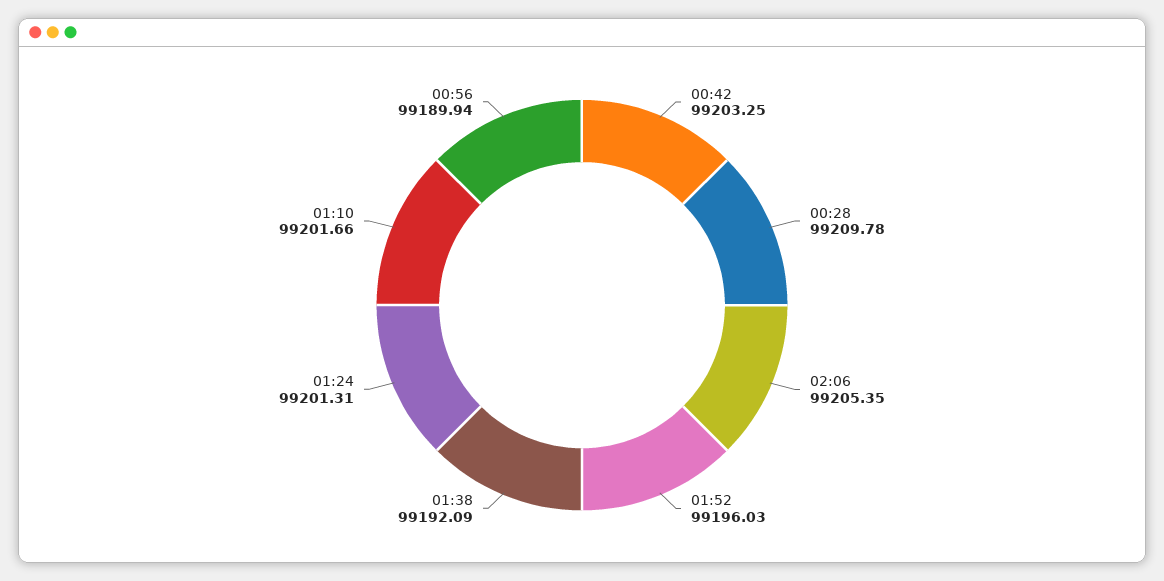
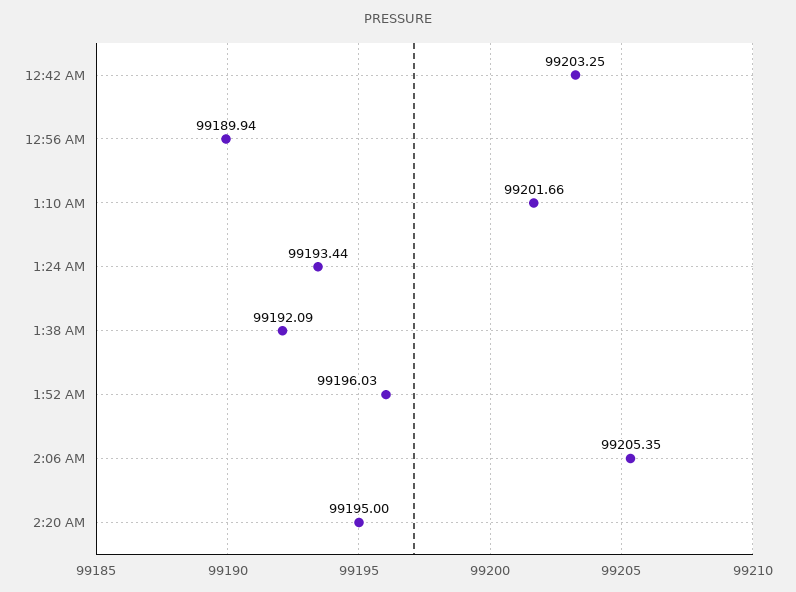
00:28: 99209.78 -> none
01:24: 99201.31 -> 99193.44
2:20 AM: none -> 99195

